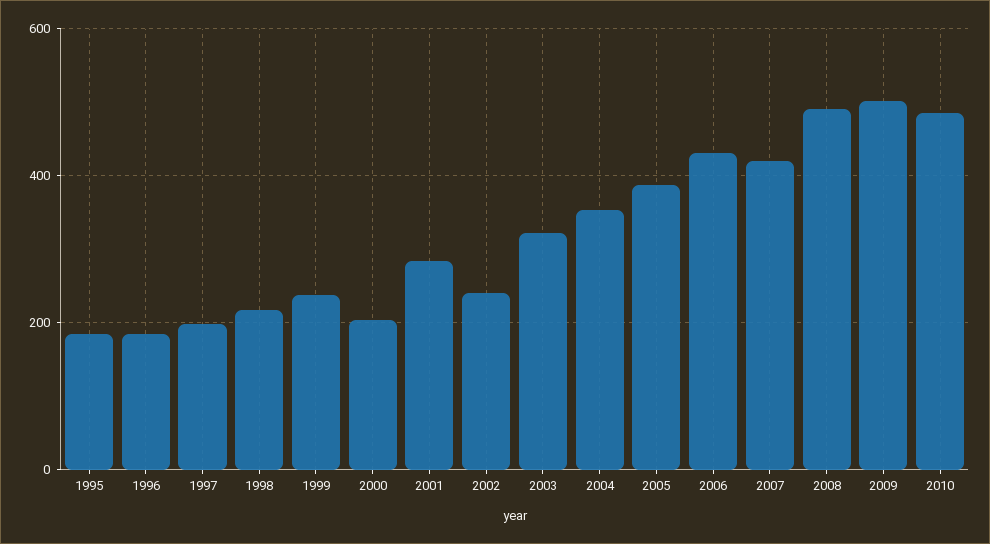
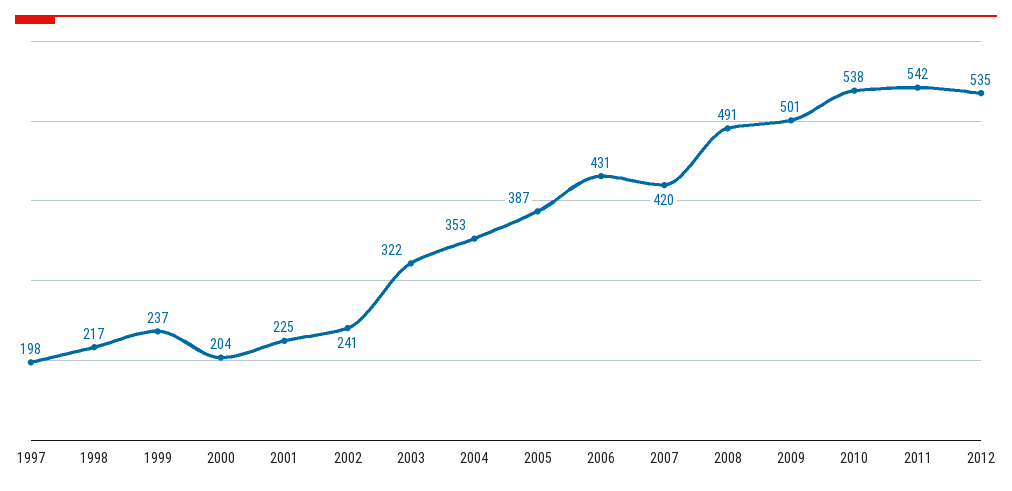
1995: 180 -> none
1996: 180 -> none
2001: 280 -> 225
2010: 480 -> 538
2011: none -> 542
2012: none -> 535

